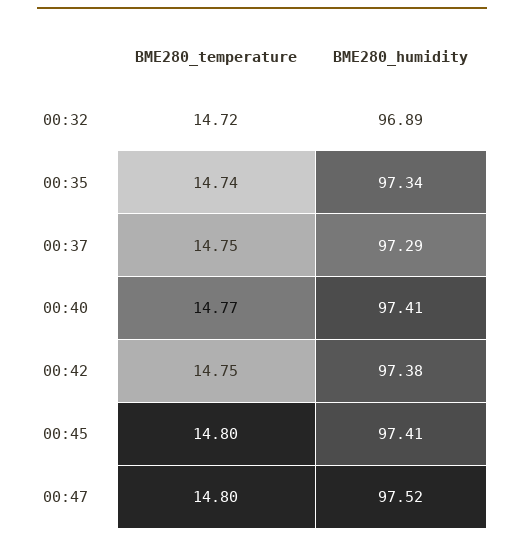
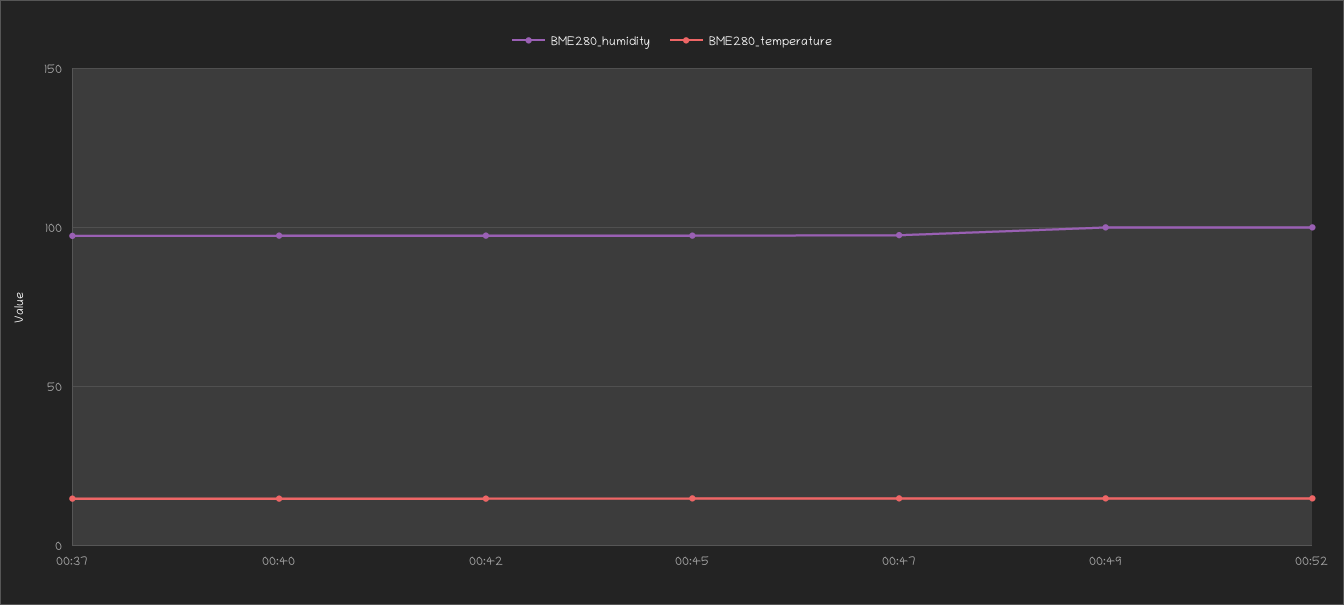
BME280_temperature, 00:32: 14.72 -> none
BME280_humidity, 00:32: 96.89 -> none
BME280_temperature, 00:35: 14.74 -> none
BME280_humidity, 00:35: 97.34 -> none
BME280_humidity, 00:49: none -> 100
BME280_temperature, 00:49: none -> 15
BME280_humidity, 00:52: none -> 100
BME280_temperature, 00:52: none -> 15

